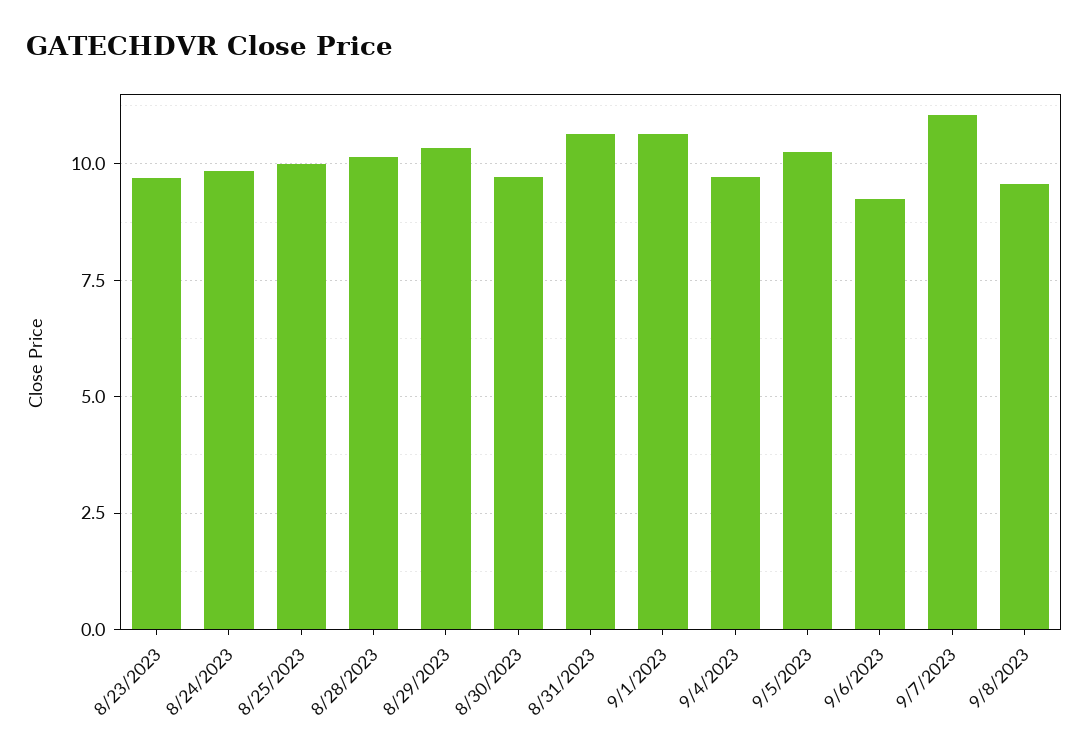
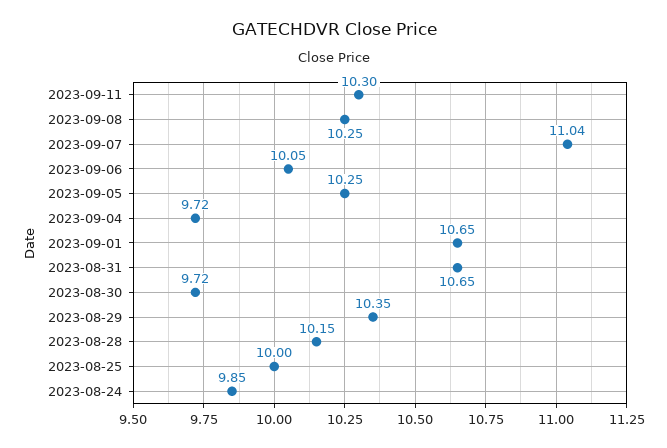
8/23/2023: 9.75 -> none
9/6/2023: 9.25 -> 10.05
9/8/2023: 9.5 -> 10.25
2023-09-11: none -> 10.3

